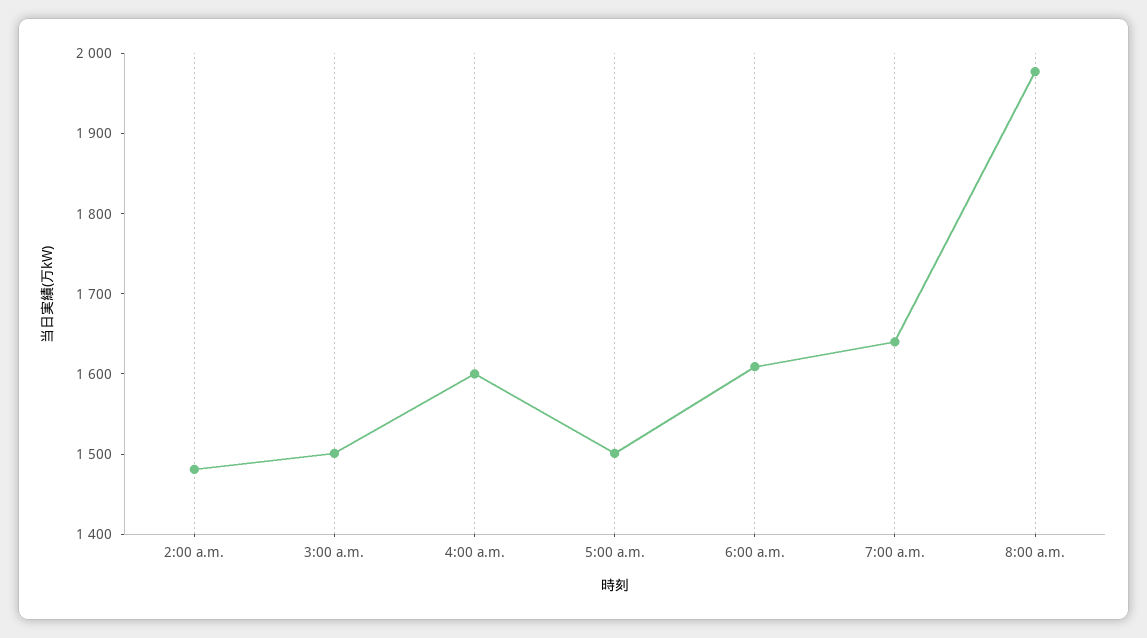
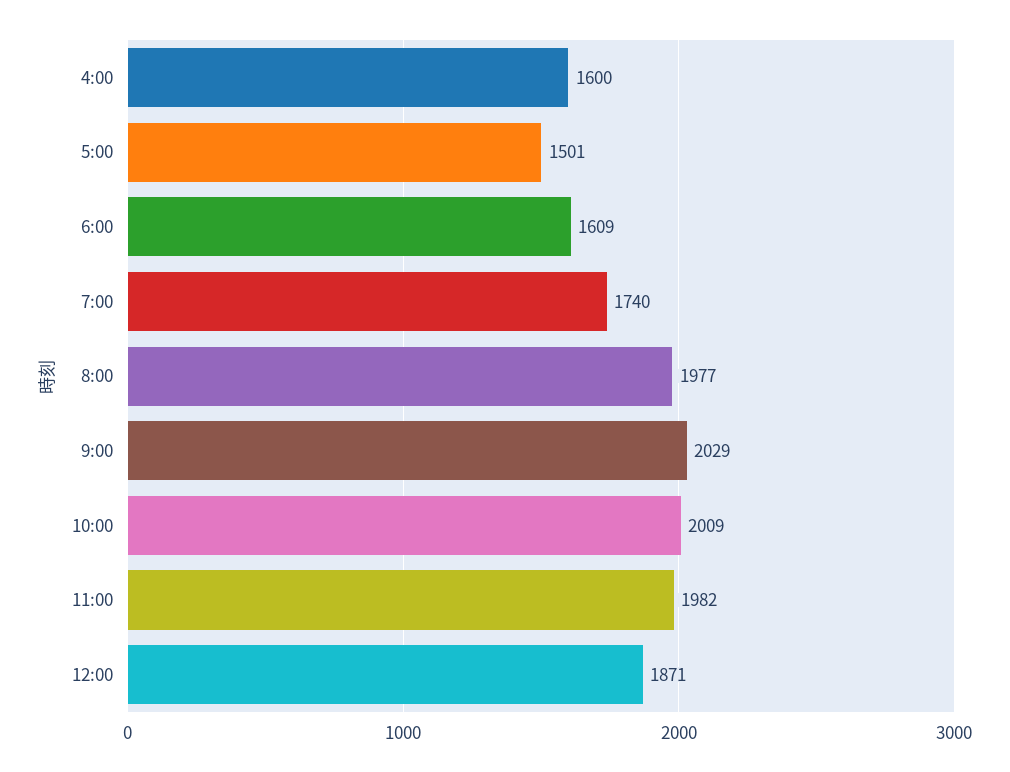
2:00 a.m.: 1480 -> none
3:00 a.m.: 1500 -> none
7:00 a.m.: 1640 -> 1740
9:00: none -> 2029
10:00: none -> 2009
11:00: none -> 1982
12:00: none -> 1871

